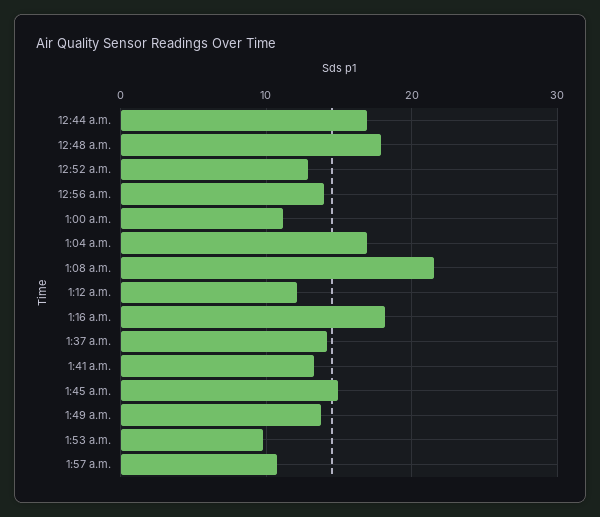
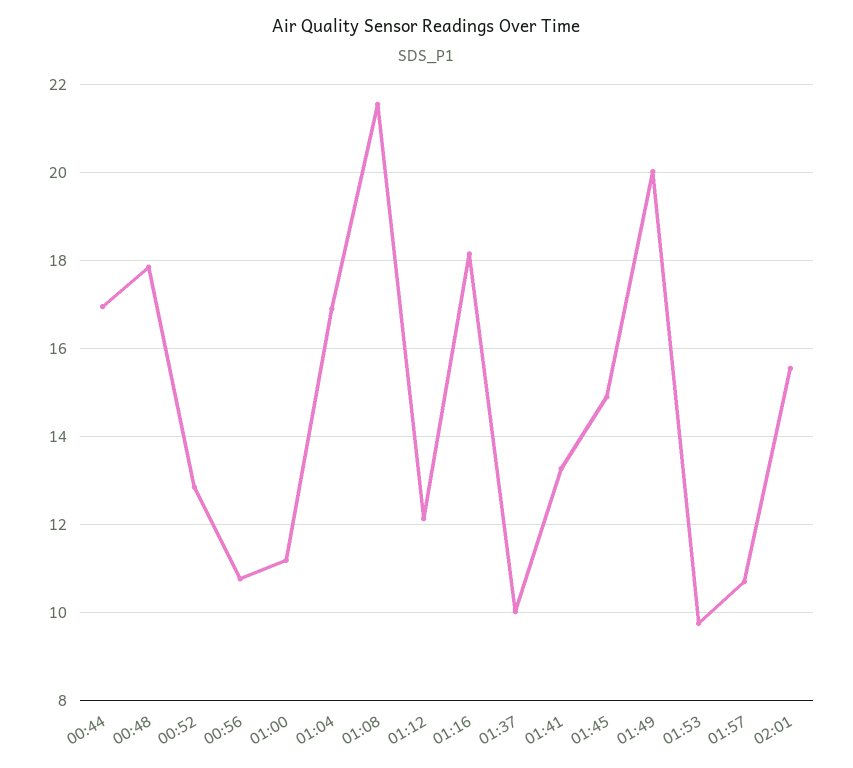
12:56 a.m.: 14 -> 10.8
1:37 a.m.: 14 -> 10
1:49 a.m.: 14 -> 20
02:01: none -> 15.6

